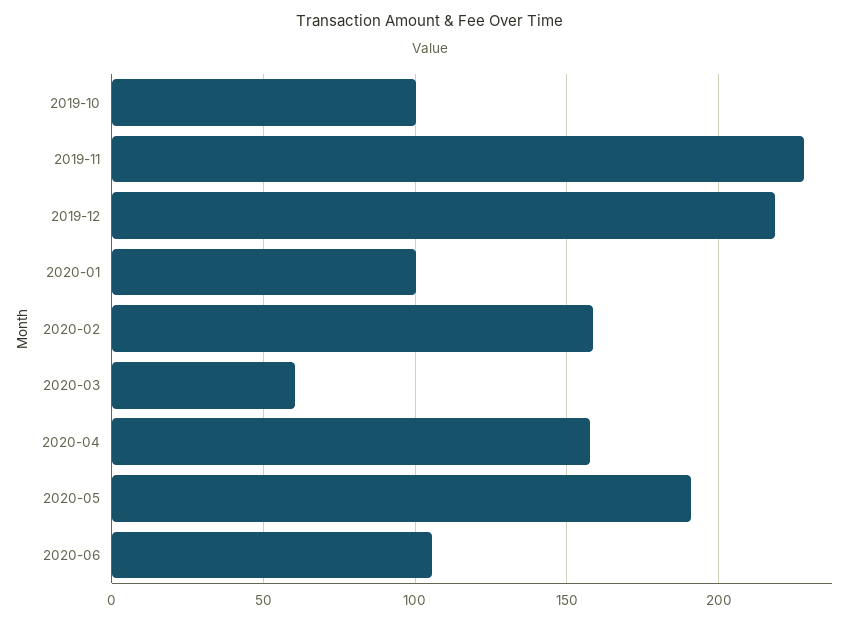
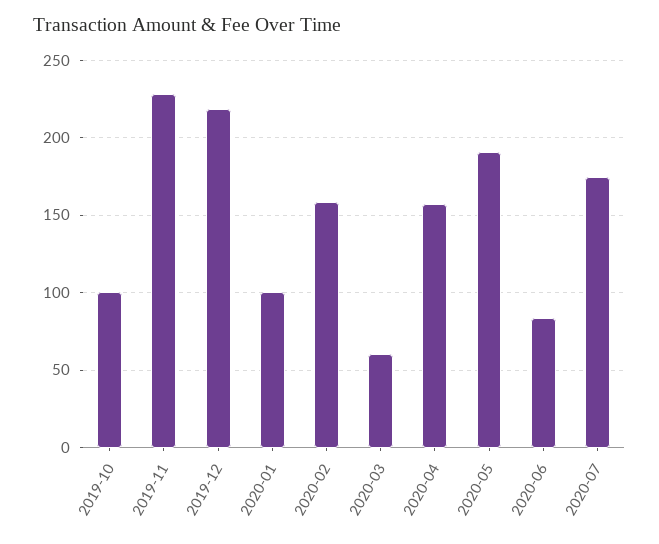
2020-06: 105 -> 85
2020-07: none -> 175

